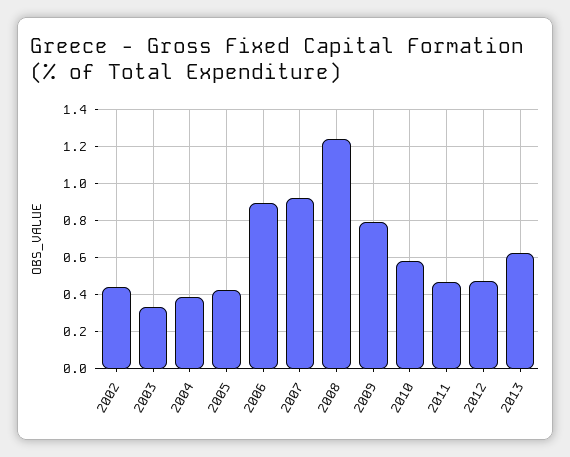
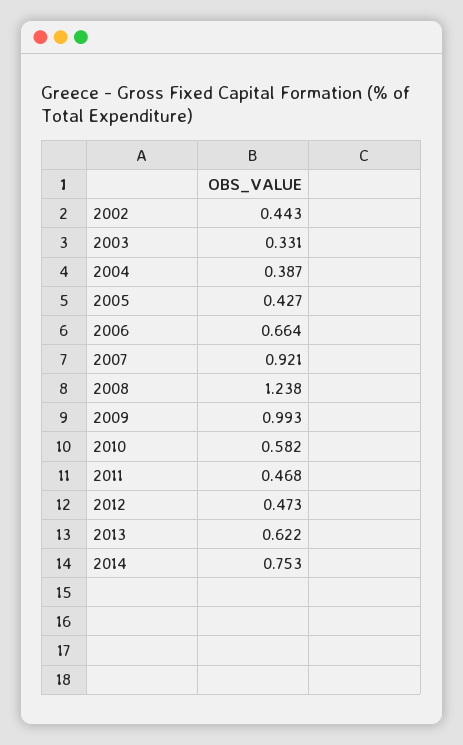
2006: 0.9 -> 0.664
2009: 0.8 -> 0.993
2014: none -> 0.753

